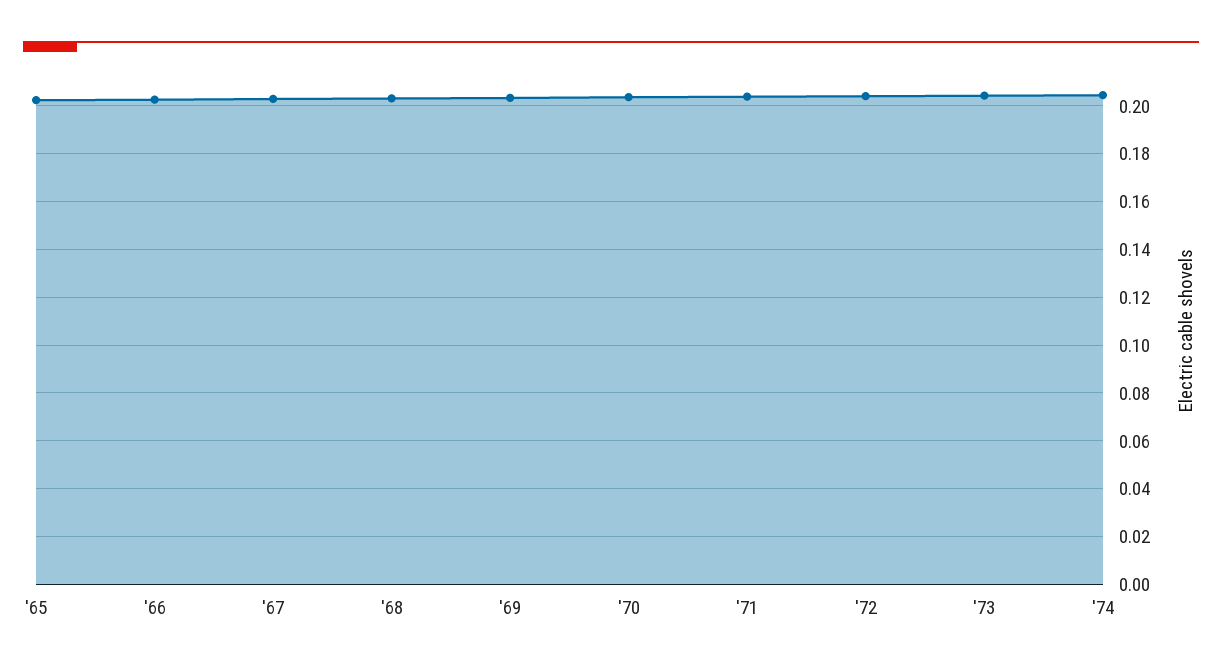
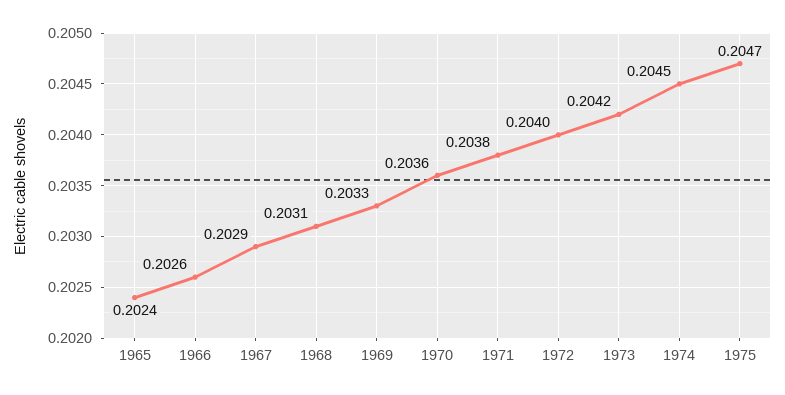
1975: none -> 0.2047

